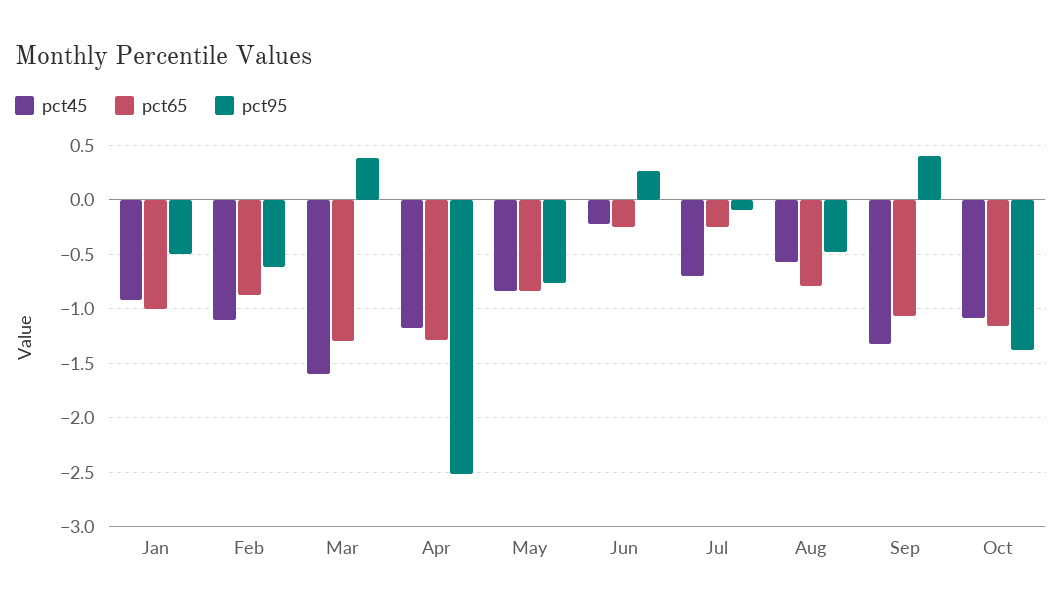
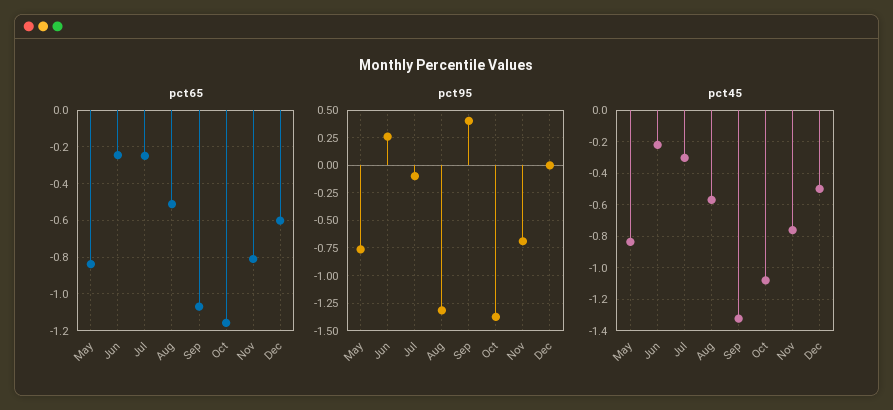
pct45, Jan: -0.9 -> none
pct65, Jan: -1 -> none
pct95, Jan: -0.5 -> none
pct45, Feb: -1.1 -> none
pct65, Feb: -0.9 -> none
pct95, Feb: -0.6 -> none
pct45, Mar: -1.6 -> none
pct65, Mar: -1.3 -> none
pct95, Mar: 0.4 -> none
pct45, Apr: -1.2 -> none
pct65, Apr: -1.3 -> none
pct95, Apr: -2.5 -> none
pct45, Jul: -0.7 -> -0.3
pct65, Aug: -0.8 -> -0.5
pct95, Aug: -0.5 -> -1.25
pct65, Nov: none -> -0.8
pct65, Dec: none -> -0.6
pct95, Nov: none -> -0.75
pct95, Dec: none -> 0
pct45, Nov: none -> -0.75
pct45, Dec: none -> -0.5

